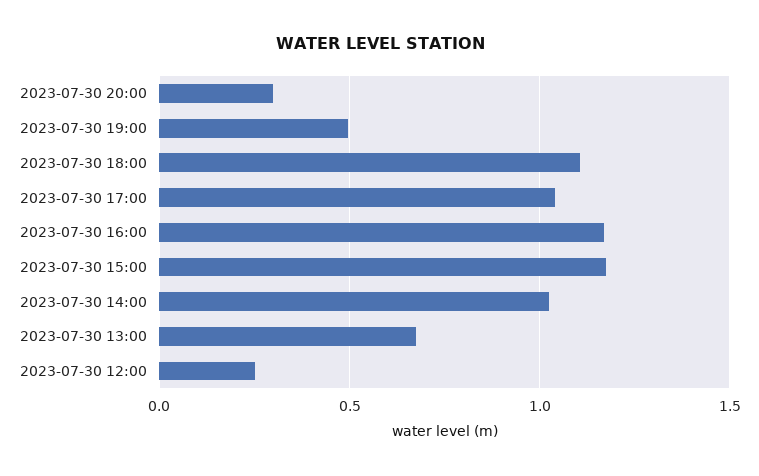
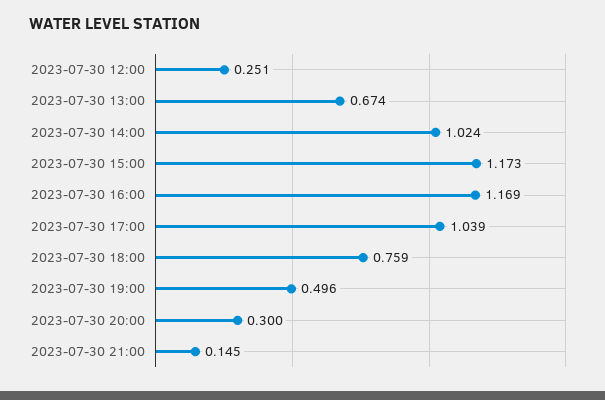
2023-07-30 18:00: 1.1 -> 0.759
2023-07-30 21:00: none -> 0.145

